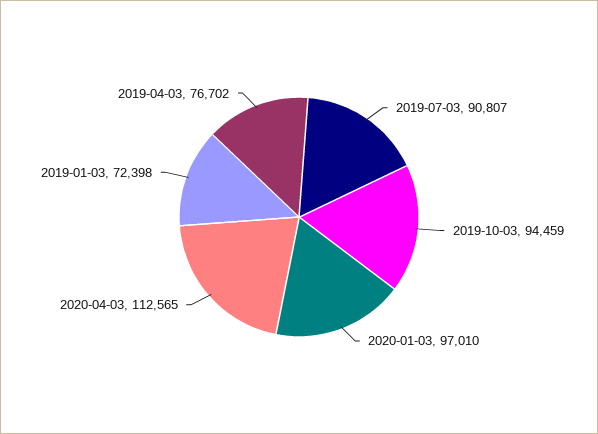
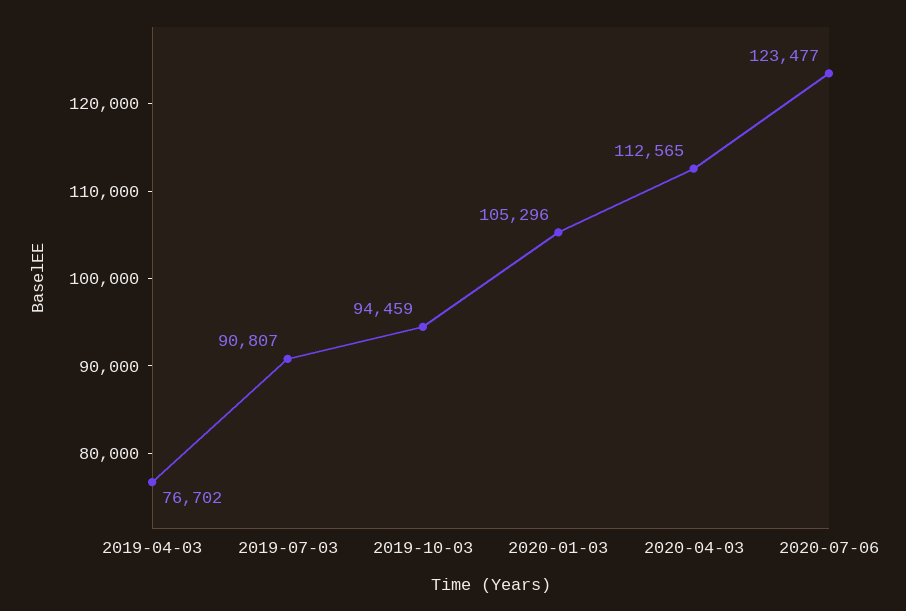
2020-01-03: 97010 -> 105296
2019-01-03: 72398 -> none
2020-07-06: none -> 123477

